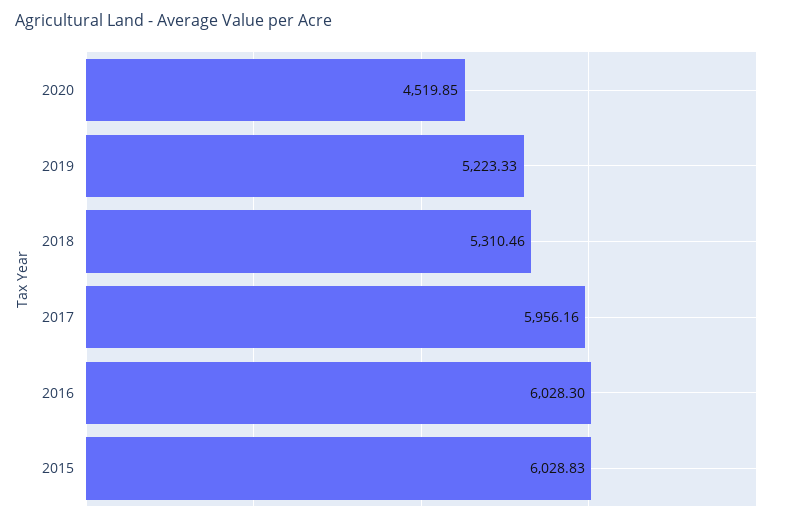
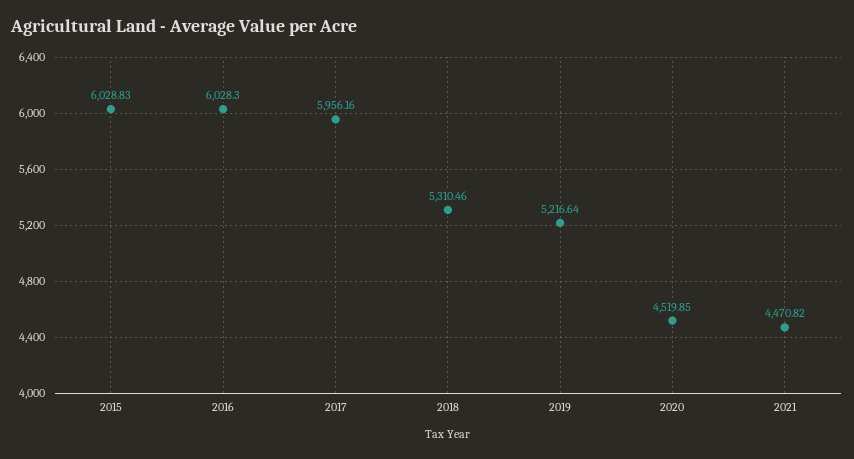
2019: 5223.33 -> 5216.64
2021: none -> 4470.82

